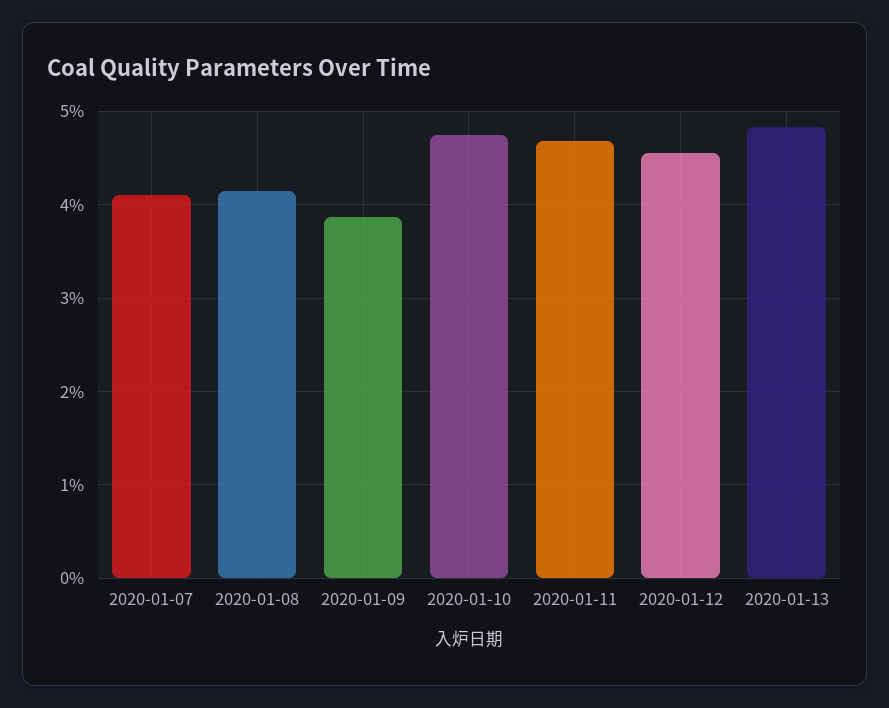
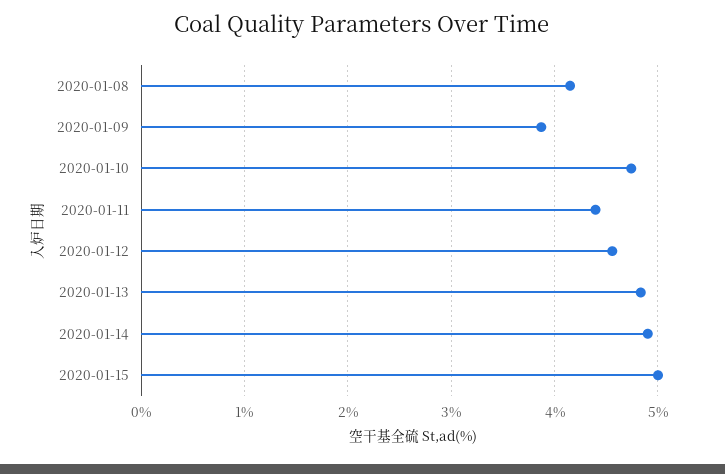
2020-01-07: 4.1 -> none
2020-01-11: 4.7 -> 4.4
2020-01-14: none -> 4.9
2020-01-15: none -> 5

